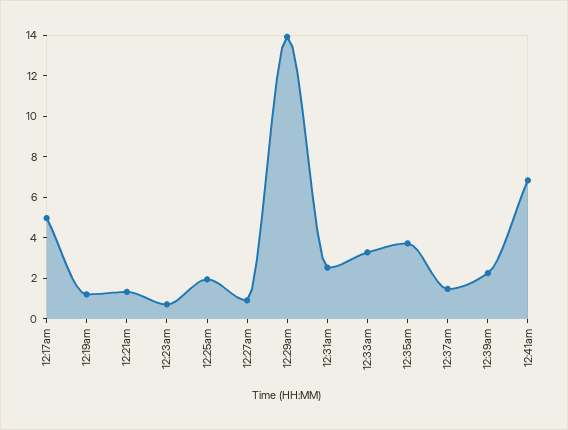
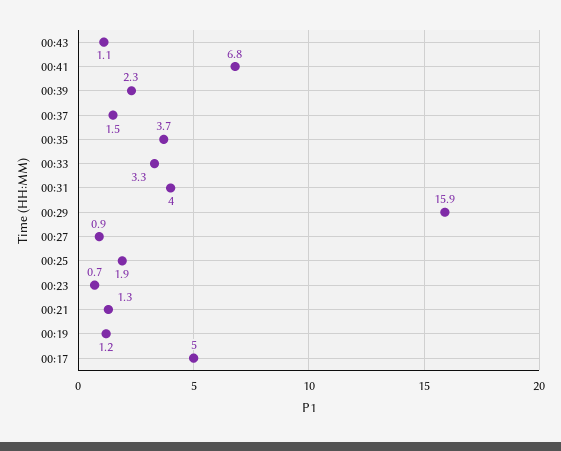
12:29am: 14 -> 15.9
12:31am: 2.5 -> 4
00:43: none -> 1.1

